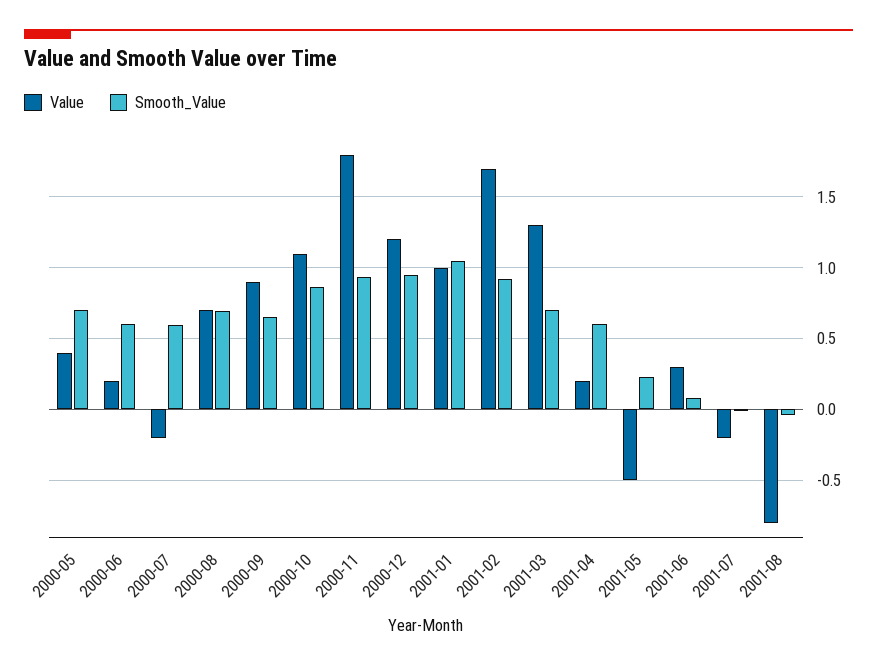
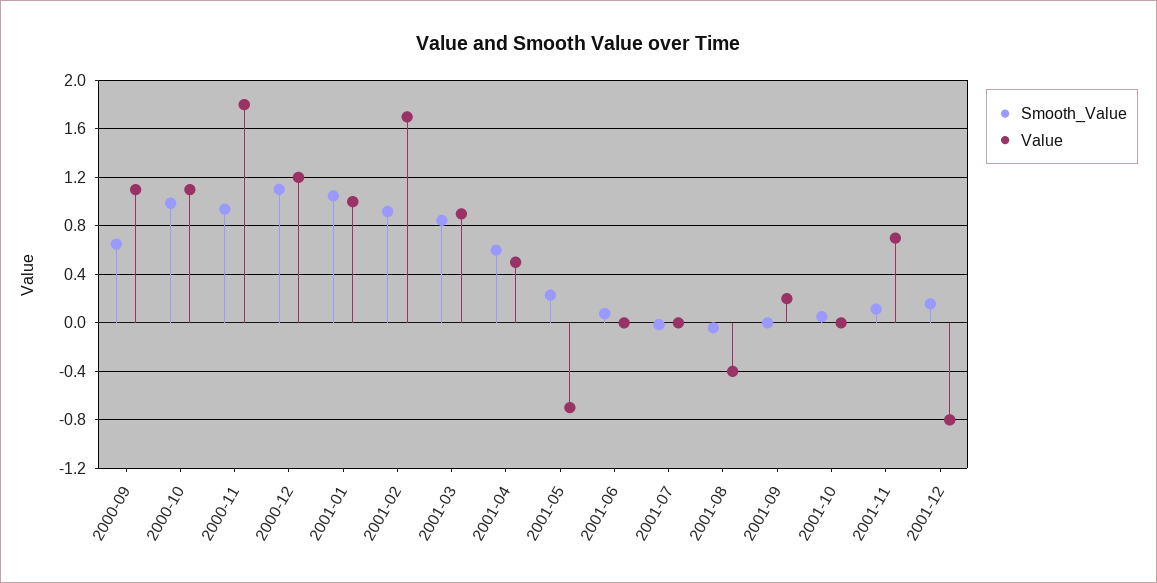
Value, 2000-05: 0.4 -> none
Smooth_Value, 2000-05: 0.7 -> none
Value, 2000-06: 0.2 -> none
Smooth_Value, 2000-06: 0.6 -> none
Value, 2000-07: -0.2 -> none
Smooth_Value, 2000-07: 0.6 -> none
Value, 2000-08: 0.7 -> none
Smooth_Value, 2000-08: 0.7 -> none
Value, 2000-09: 0.9 -> 1.1
Smooth_Value, 2000-10: 0.85 -> 1
Smooth_Value, 2000-12: 0.95 -> 1.1
Value, 2001-03: 1.3 -> 0.9
Smooth_Value, 2001-03: 0.7 -> 0.85
Value, 2001-04: 0.2 -> 0.5
Value, 2001-05: -0.5 -> -0.7
Value, 2001-06: 0.3 -> 0
Value, 2001-07: -0.2 -> 0
Value, 2001-08: -0.8 -> -0.4
Smooth_Value, 2001-09: none -> 0
Value, 2001-09: none -> 0.2
Smooth_Value, 2001-10: none -> 0.05
Value, 2001-10: none -> 0
Smooth_Value, 2001-11: none -> 0.1
Value, 2001-11: none -> 0.7
Smooth_Value, 2001-12: none -> 0.15
Value, 2001-12: none -> -0.8

